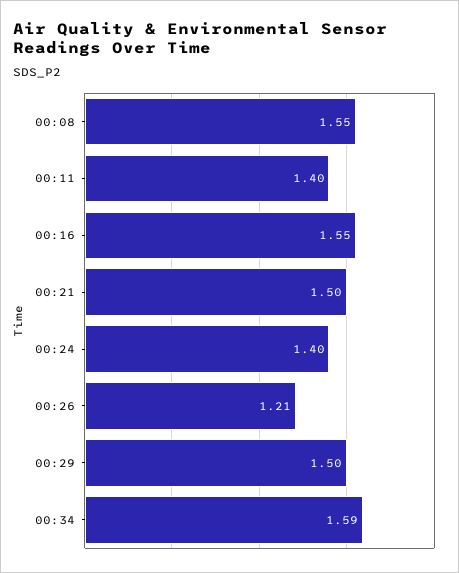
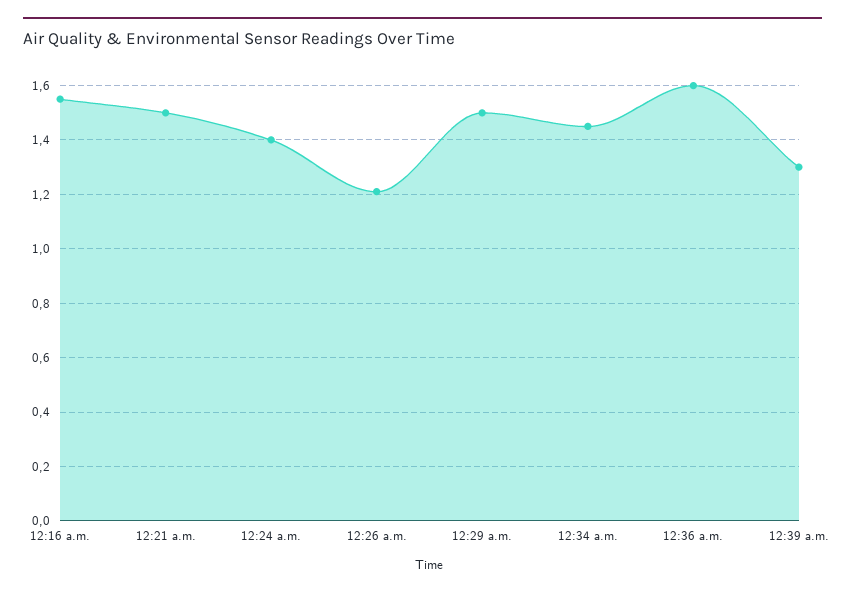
00:08: 1.55 -> none
00:11: 1.4 -> none
00:34: 1.59 -> 1.45
12:36 a.m.: none -> 1.6
12:39 a.m.: none -> 1.3

